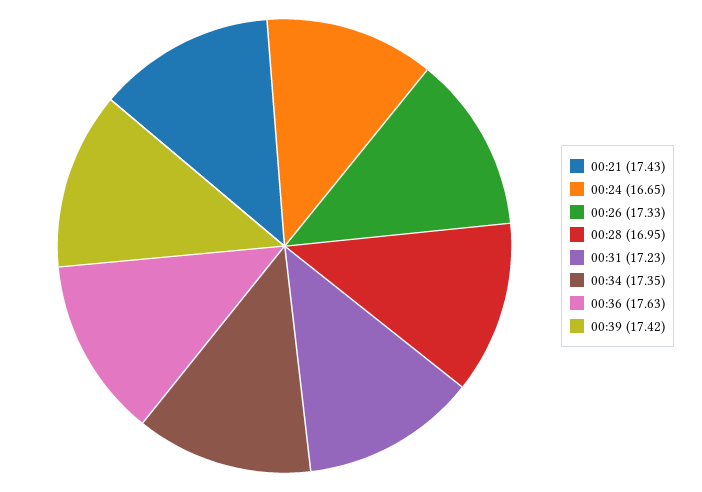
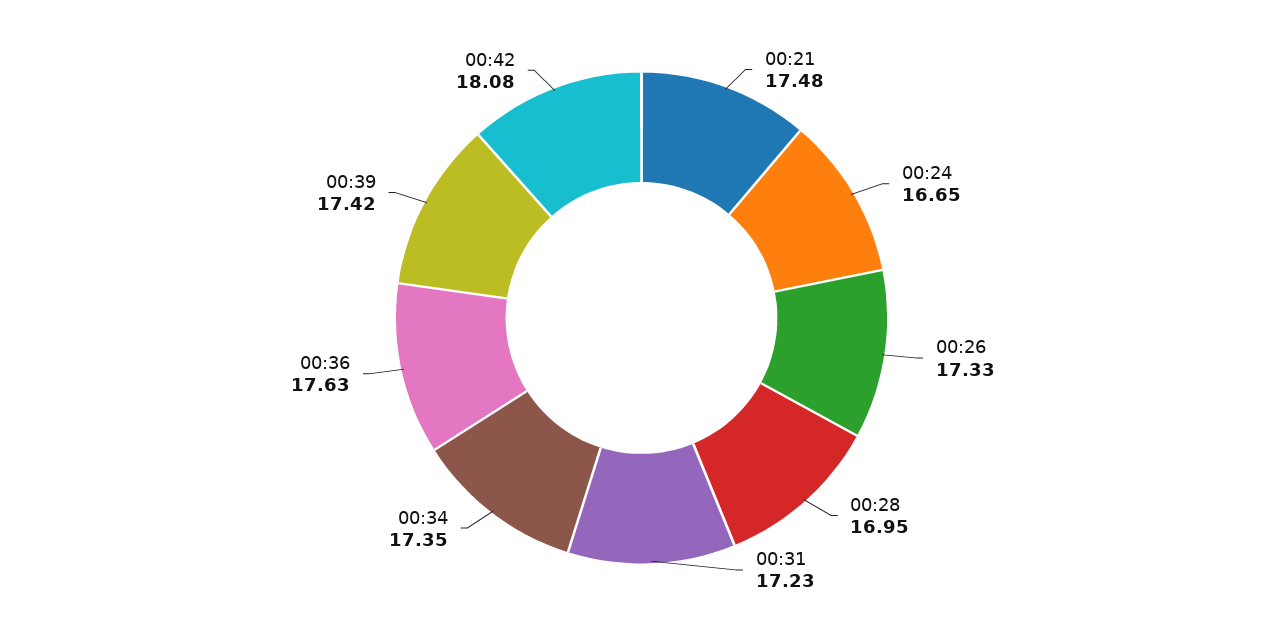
00:21: 17.43 -> 17.48
00:42: none -> 18.08

